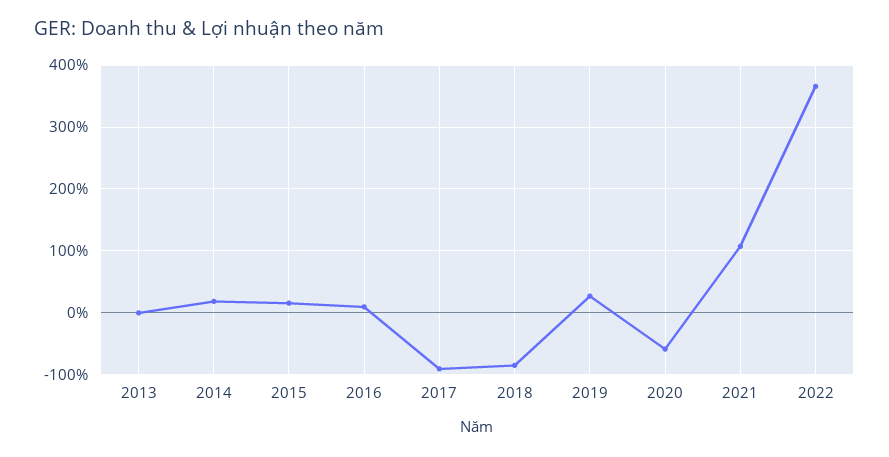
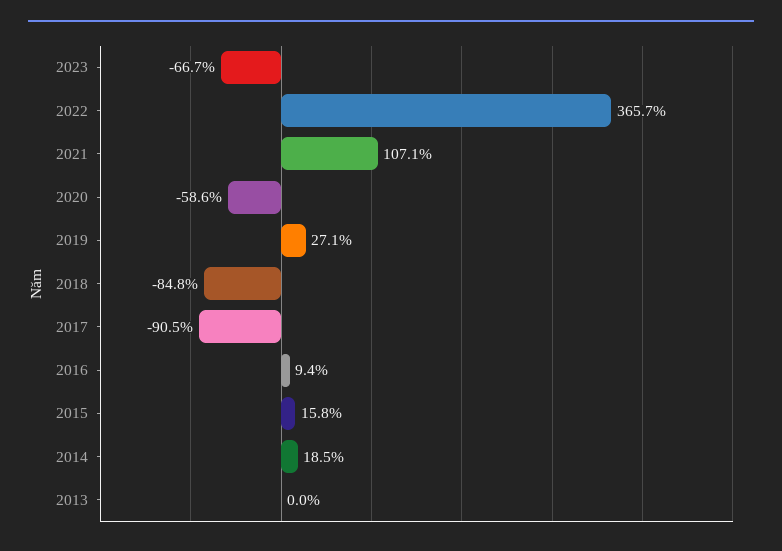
2023: none -> -66.7

